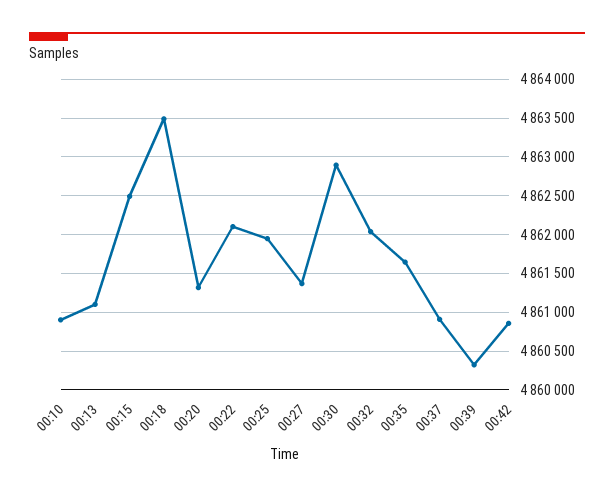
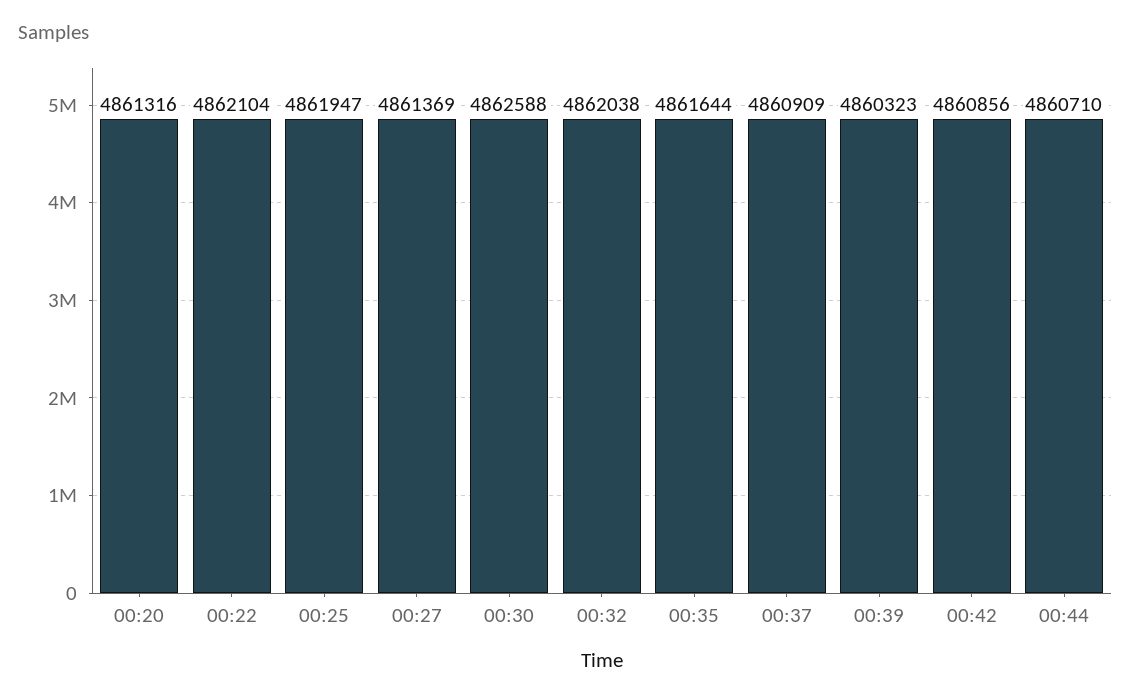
00:10: 4860900 -> none
00:13: 4861100 -> none
00:15: 4862500 -> none
00:18: 4863500 -> none
00:30: 4862900 -> 4862588
00:44: none -> 4860710

